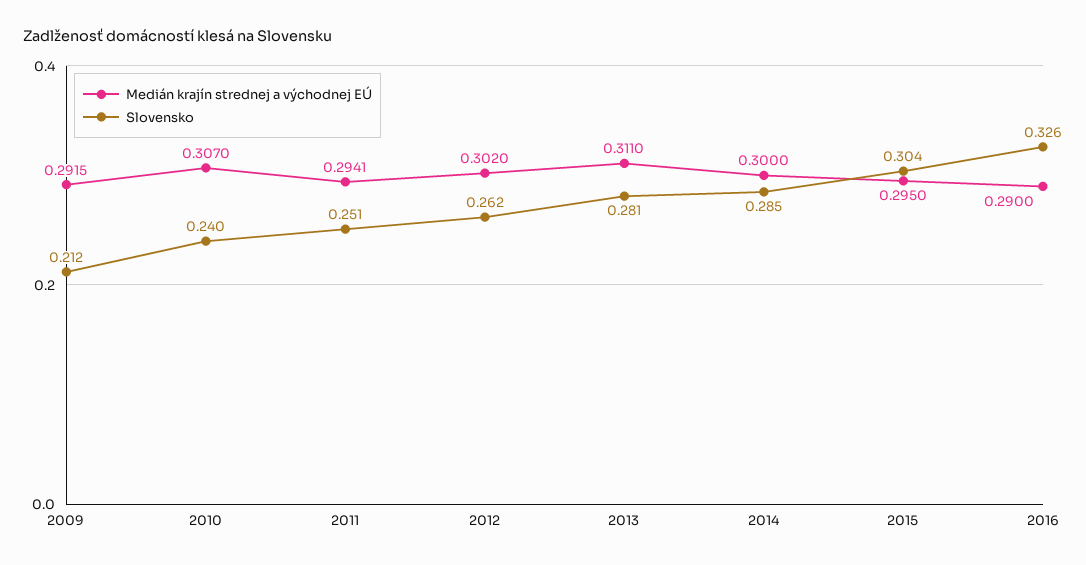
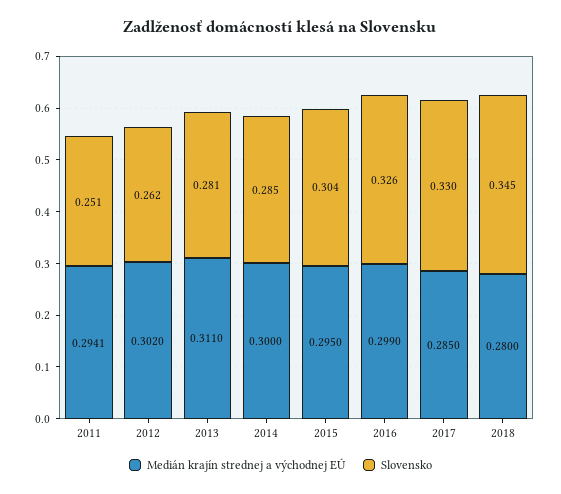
Medián krajín strednej a východnej EÚ, 2009: 0.2915 -> none
Slovensko, 2009: 0.212 -> none
Medián krajín strednej a východnej EÚ, 2010: 0.307 -> none
Slovensko, 2010: 0.24 -> none
Medián krajín strednej a východnej EÚ, 2016: 0.29 -> 0.299
Medián krajín strednej a východnej EÚ, 2017: none -> 0.285
Slovensko, 2017: none -> 0.33
Medián krajín strednej a východnej EÚ, 2018: none -> 0.28
Slovensko, 2018: none -> 0.345

